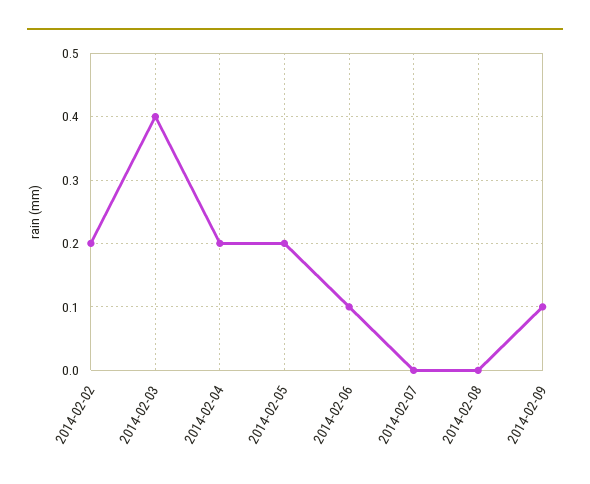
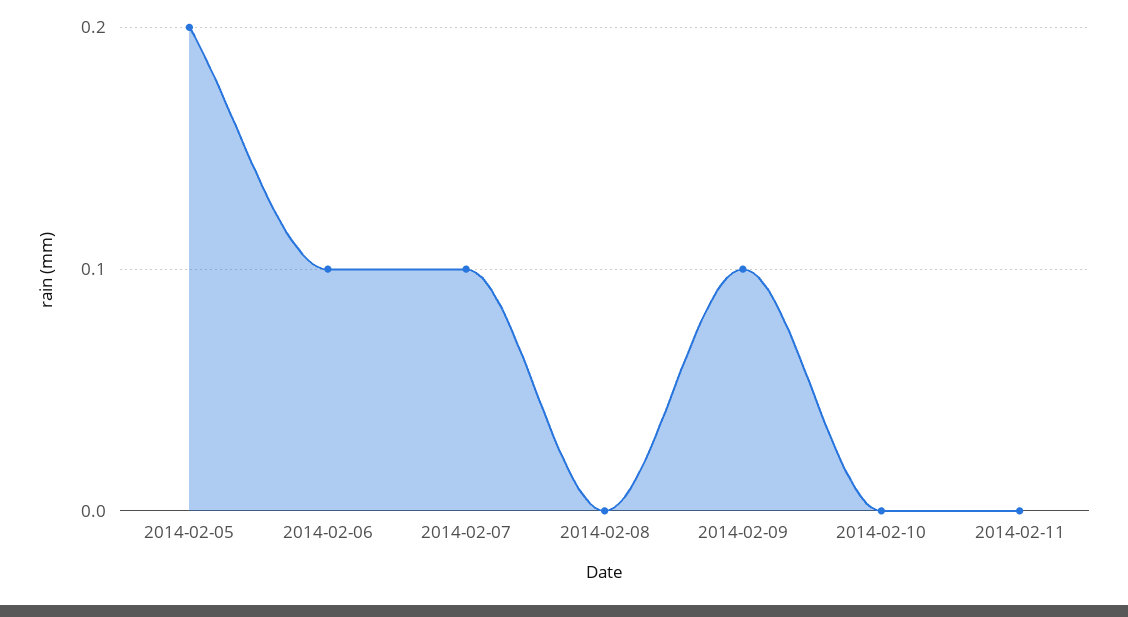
2014-02-02: 0.2 -> none
2014-02-03: 0.4 -> none
2014-02-04: 0.2 -> none
2014-02-07: 0 -> 0.1
2014-02-10: none -> 0
2014-02-11: none -> 0

